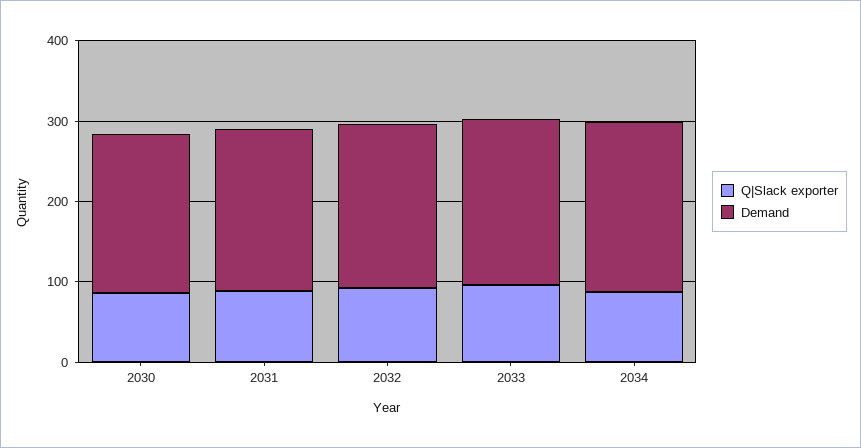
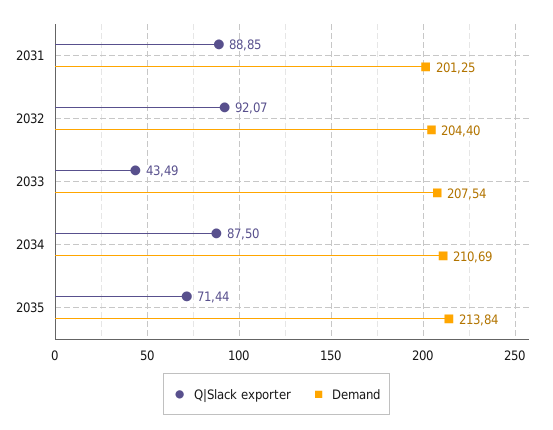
Q|Slack exporter, 2030: 80 -> none
Demand, 2030: 200 -> none
Q|Slack exporter, 2033: 100 -> 43.49
Q|Slack exporter, 2035: none -> 71.44
Demand, 2035: none -> 213.84

